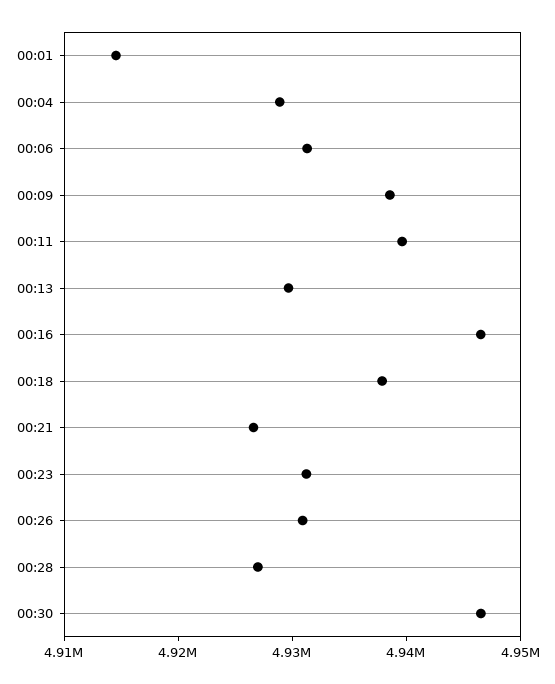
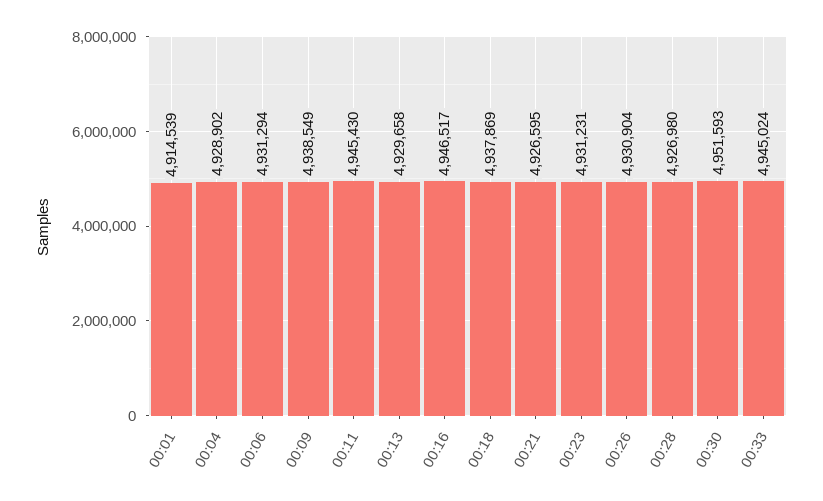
00:11: 4940000 -> 4945430
00:30: 4946000 -> 4951593
00:33: none -> 4945024

